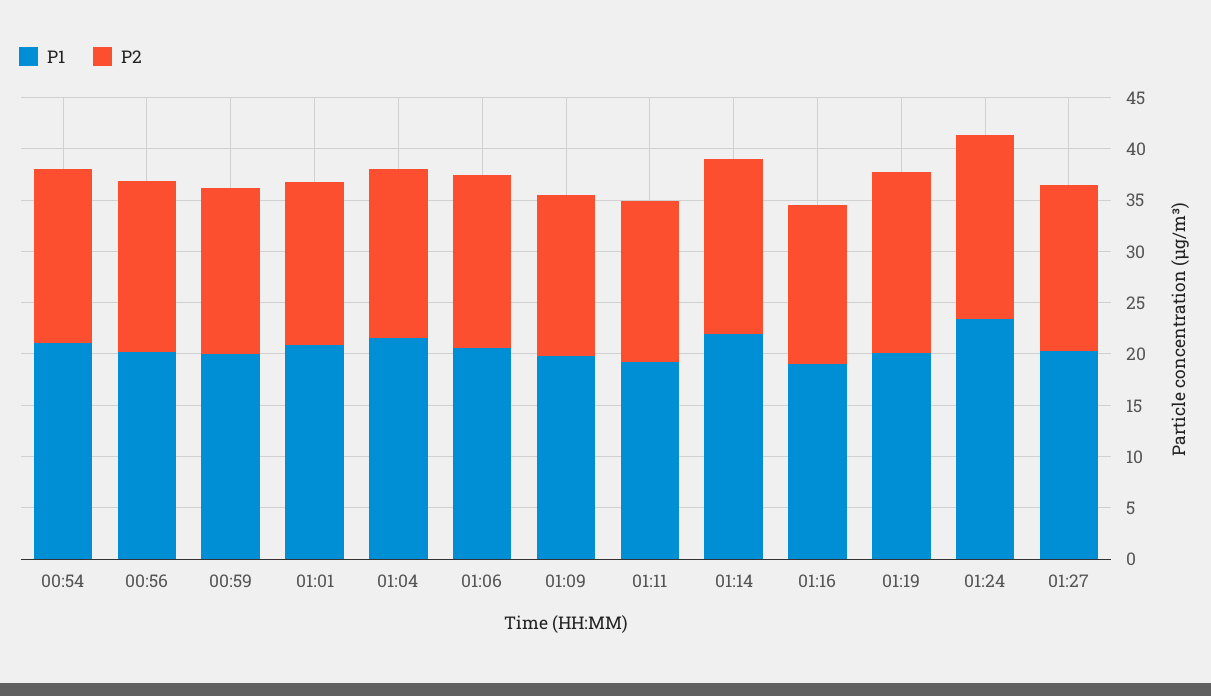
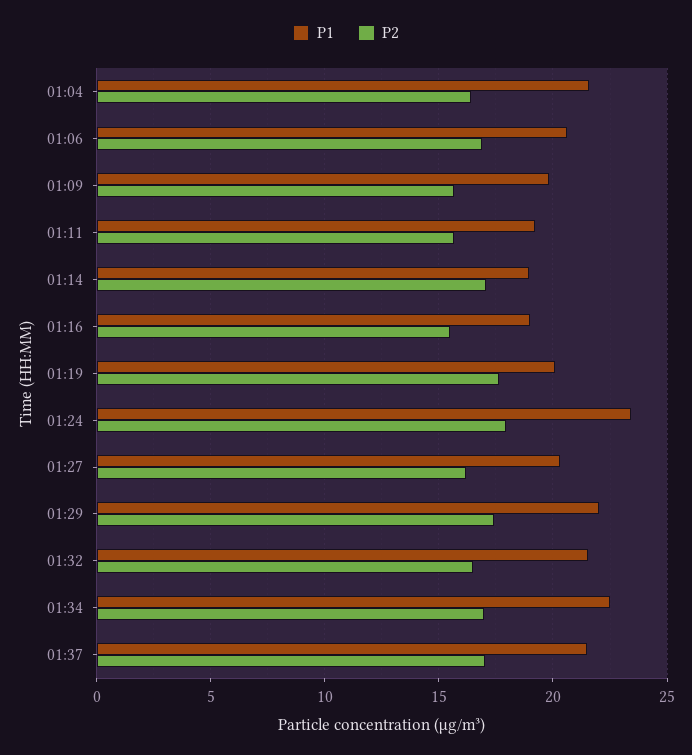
P1, 00:54: 21 -> none
P2, 00:54: 17 -> none
P1, 00:56: 20 -> none
P2, 00:56: 17 -> none
P1, 00:59: 20 -> none
P2, 00:59: 16 -> none
P1, 01:01: 21 -> none
P2, 01:01: 16 -> none
P1, 01:14: 22 -> 19
P1, 01:29: none -> 22
P2, 01:29: none -> 17.5
P1, 01:32: none -> 21.5
P2, 01:32: none -> 16.5
P1, 01:34: none -> 22.5
P2, 01:34: none -> 17
P1, 01:37: none -> 21.5
P2, 01:37: none -> 17

